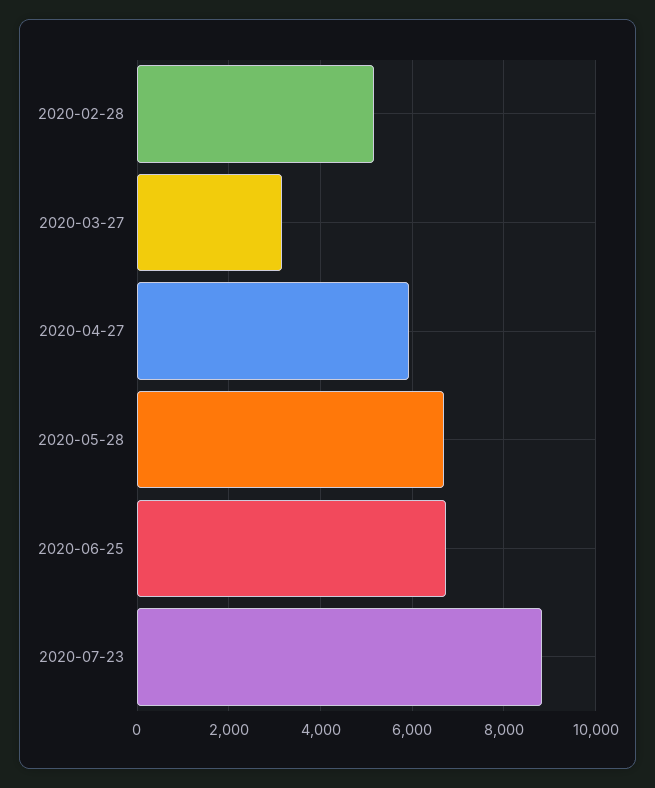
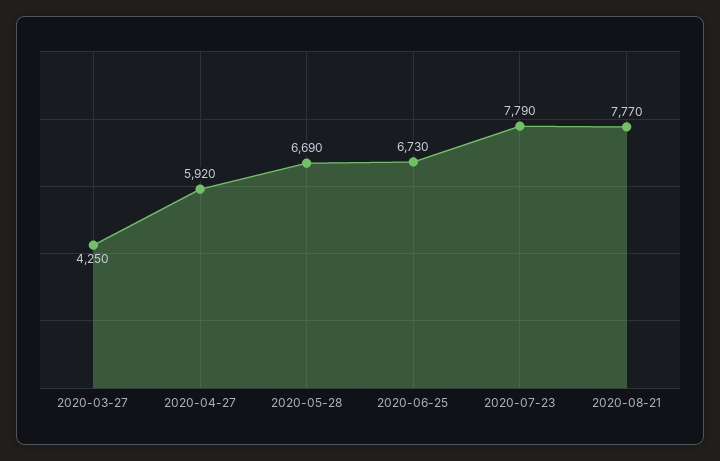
2020-02-28: 5200 -> none
2020-03-27: 3200 -> 4250
2020-07-23: 8800 -> 7790
2020-08-21: none -> 7770

